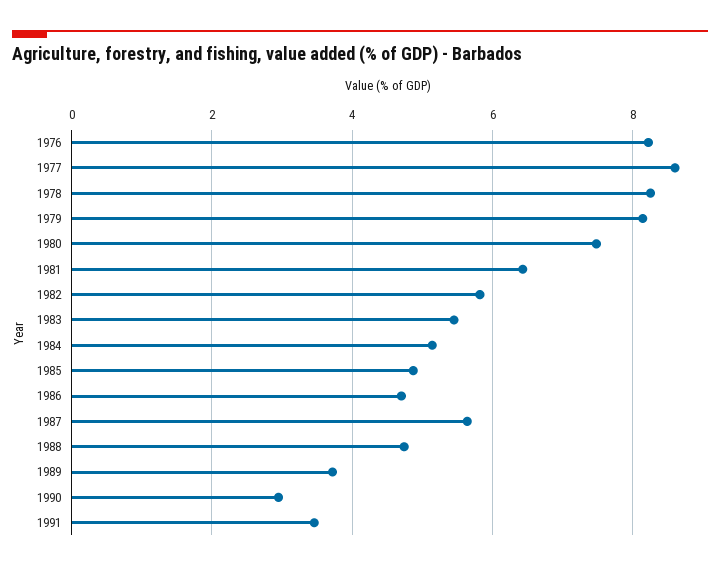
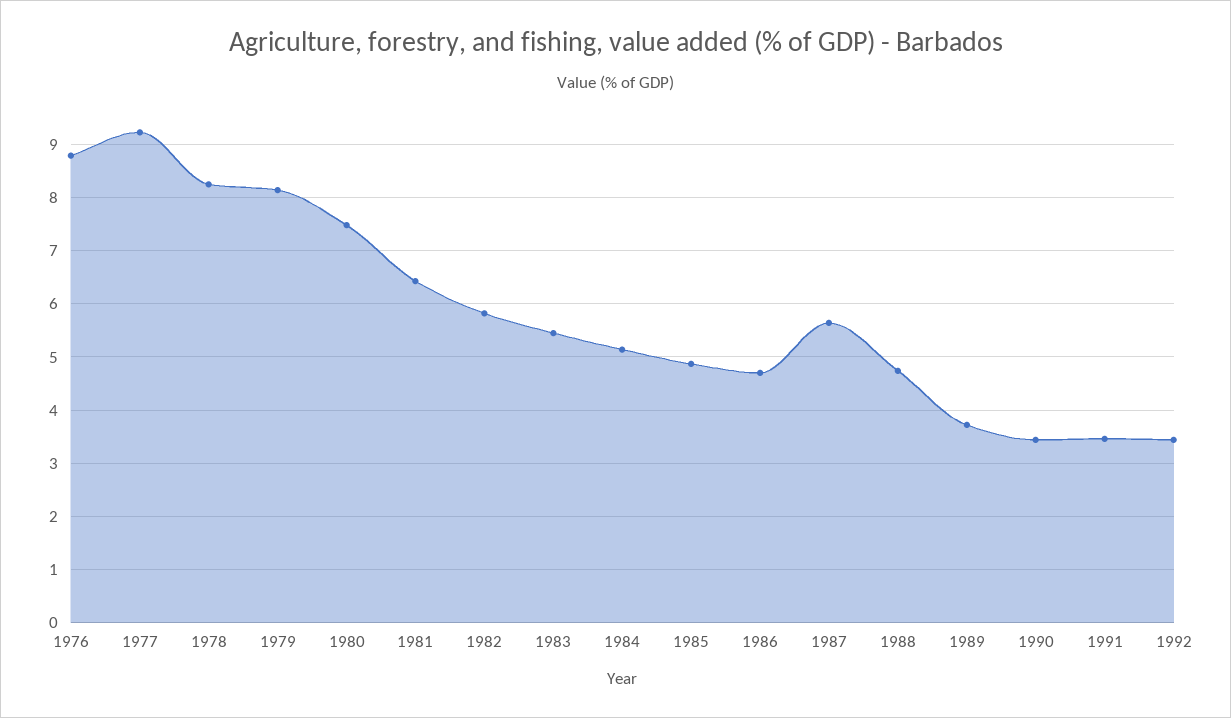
1976: 8.2 -> 8.8
1977: 8.6 -> 9.2
1990: 3 -> 3.4
1992: none -> 3.4

